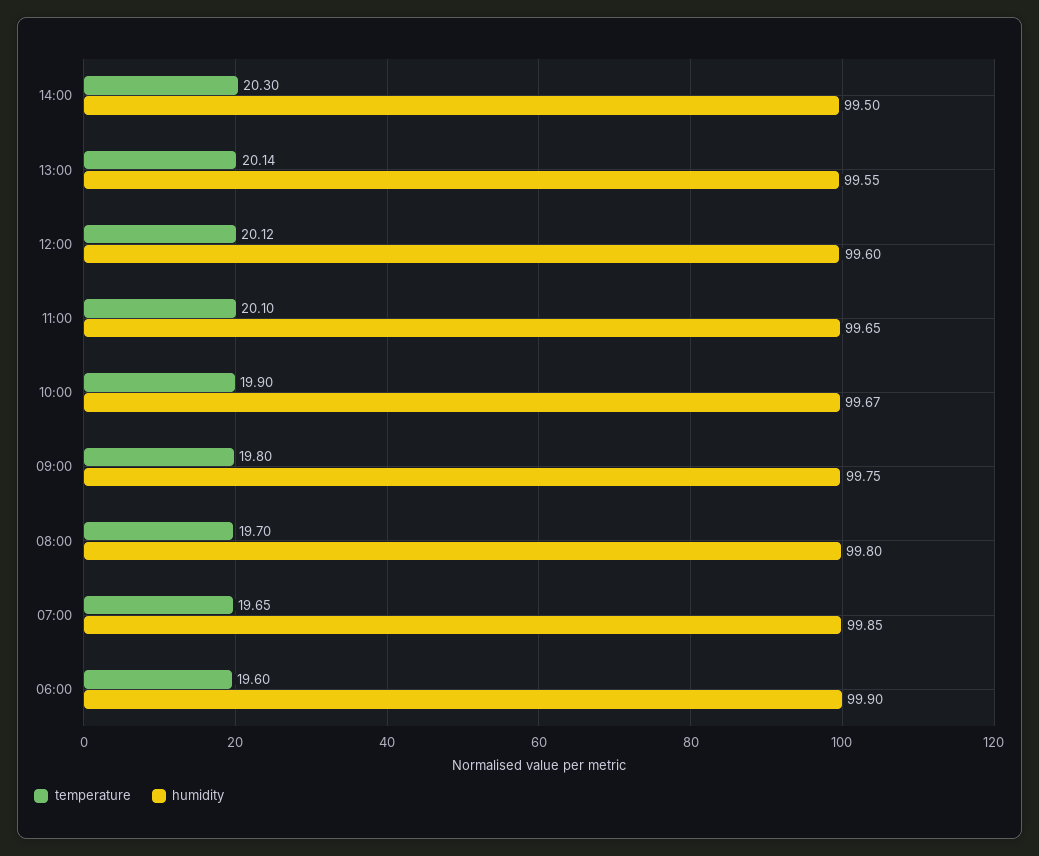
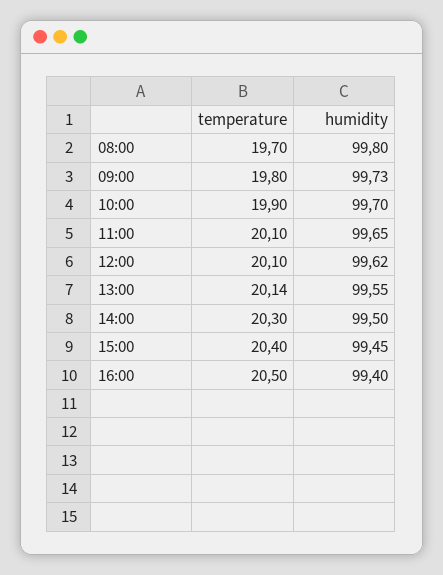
temperature, 12:00: 20.12 -> 20.1
humidity, 12:00: 99.6 -> 99.62
humidity, 10:00: 99.67 -> 99.7
humidity, 09:00: 99.75 -> 99.73
temperature, 07:00: 19.65 -> none
humidity, 07:00: 99.85 -> none
temperature, 06:00: 19.6 -> none
humidity, 06:00: 99.9 -> none
temperature, 15:00: none -> 20.4
humidity, 15:00: none -> 99.45
temperature, 16:00: none -> 20.5
humidity, 16:00: none -> 99.4

